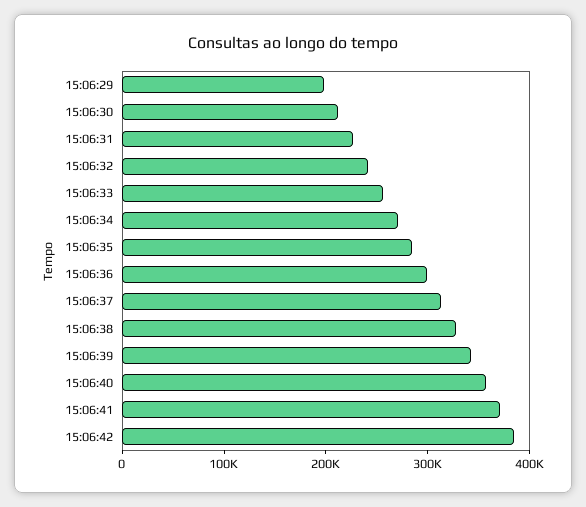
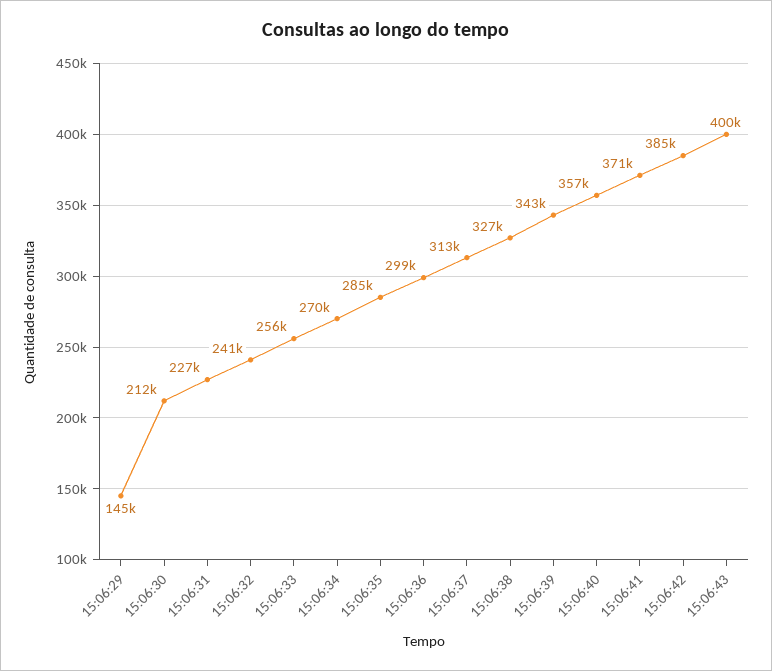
15:06:29: 200000 -> 145000
15:06:43: none -> 400000

